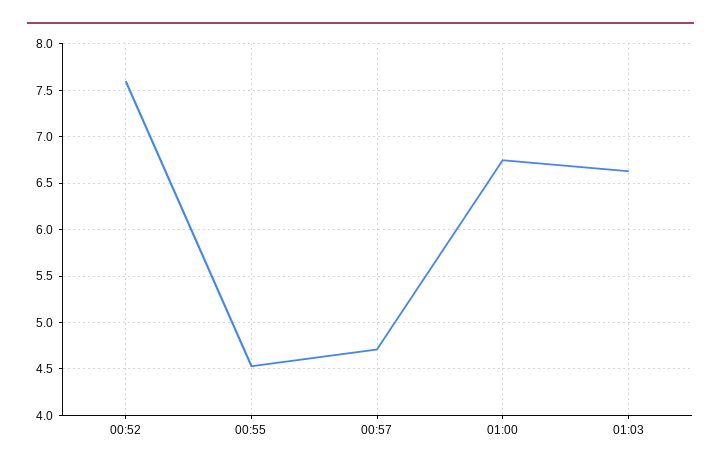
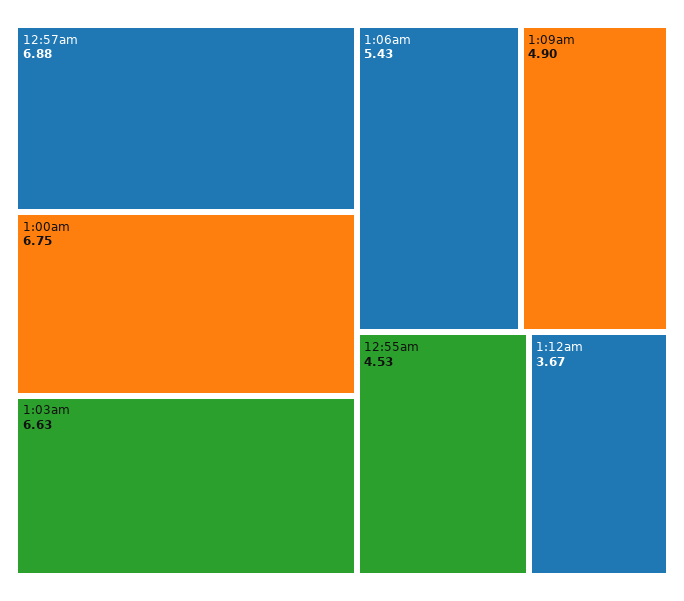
00:52: 7.6 -> none
00:57: 4.7 -> 6.88
1:06am: none -> 5.43
1:09am: none -> 4.9
1:12am: none -> 3.67

